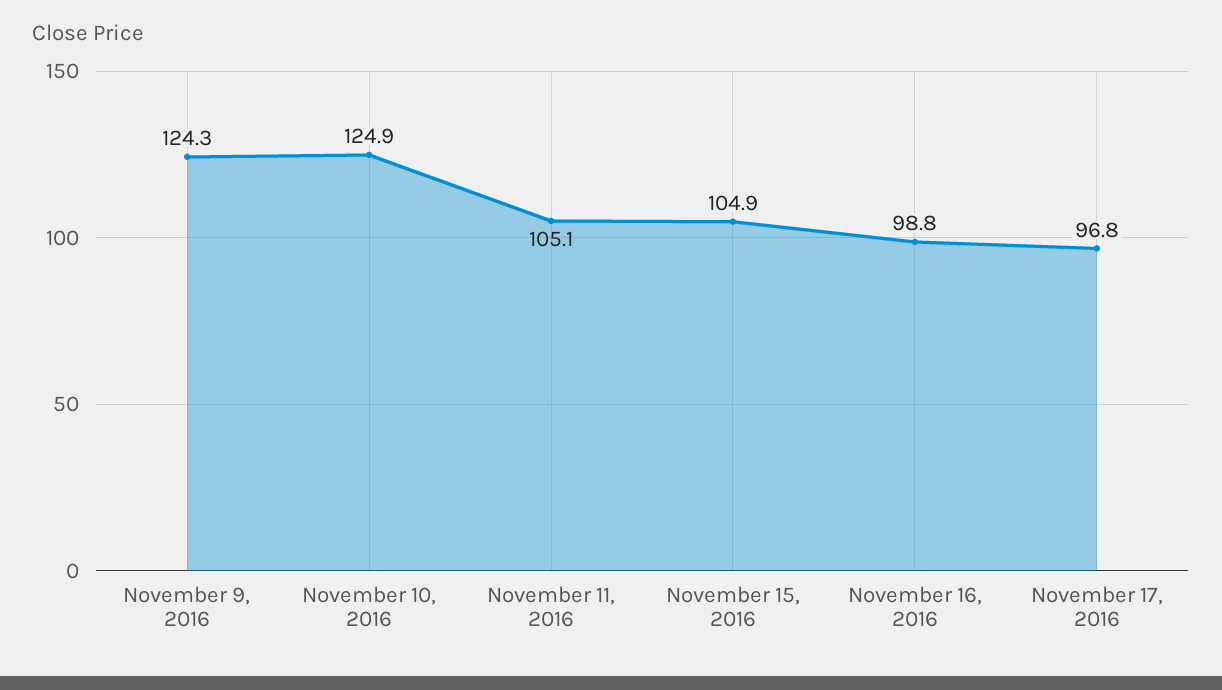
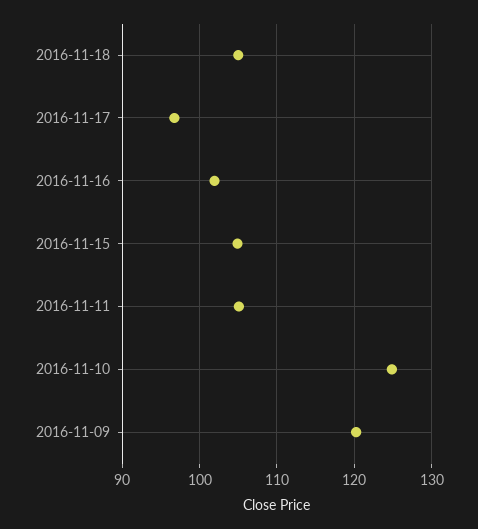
November 9, 2016: 124.3 -> 120
November 16, 2016: 98.8 -> 102
2016-11-18: none -> 105

